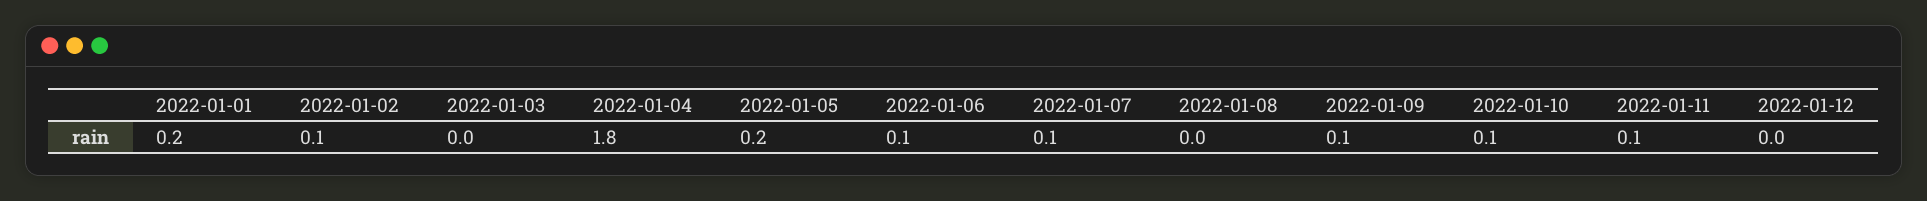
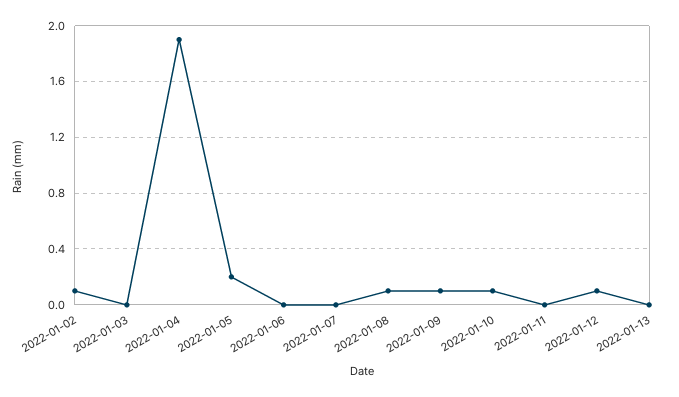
2022-01-01: 0.2 -> none
2022-01-04: 1.8 -> 1.9
2022-01-06: 0.1 -> 0
2022-01-07: 0.1 -> 0
2022-01-08: 0 -> 0.1
2022-01-11: 0.1 -> 0
2022-01-12: 0 -> 0.1
2022-01-13: none -> 0

